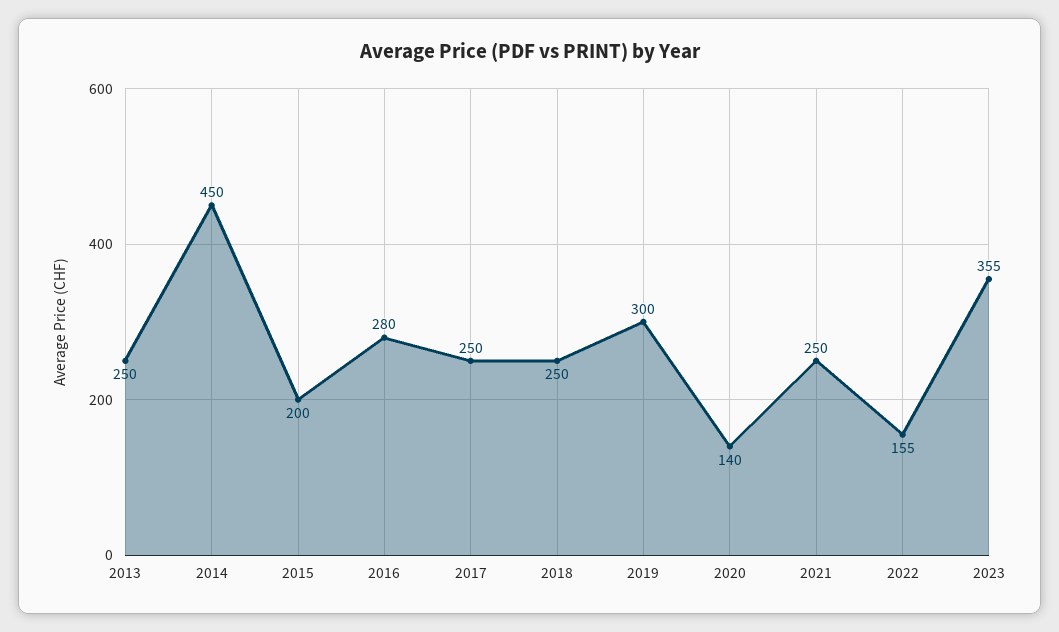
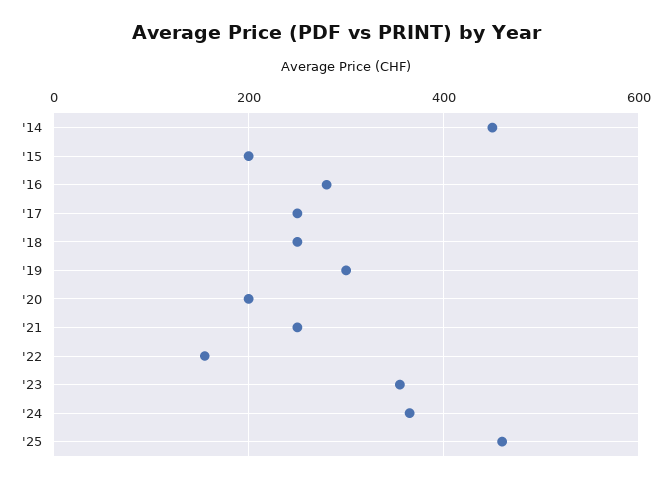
2013: 250 -> none
2020: 140 -> 200
'24: none -> 360
'25: none -> 460

